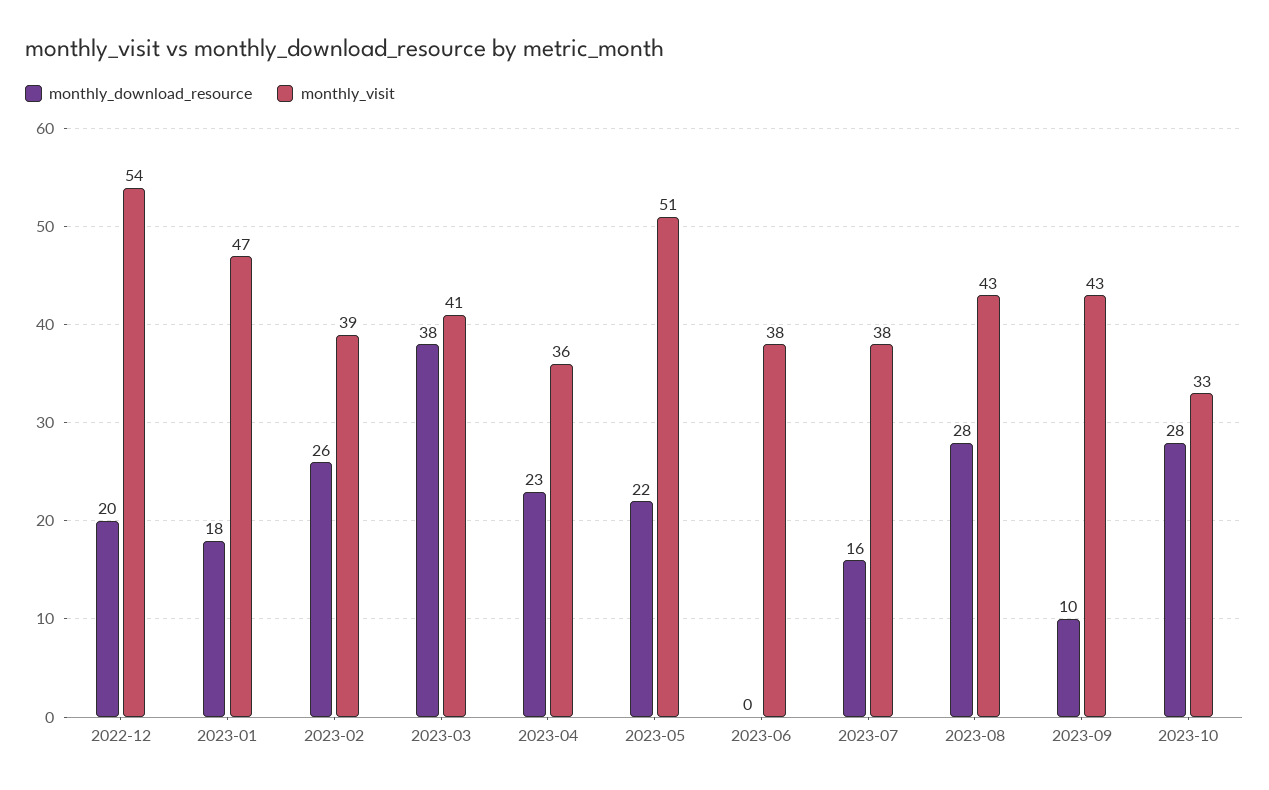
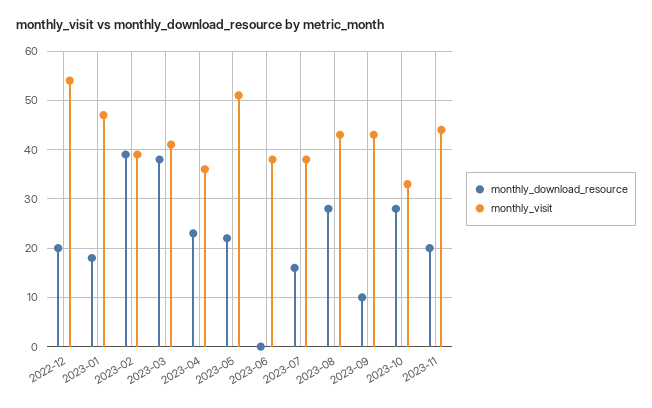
monthly_download_resource, 2023-02: 26 -> 40
monthly_download_resource, 2023-11: none -> 20
monthly_visit, 2023-11: none -> 45

